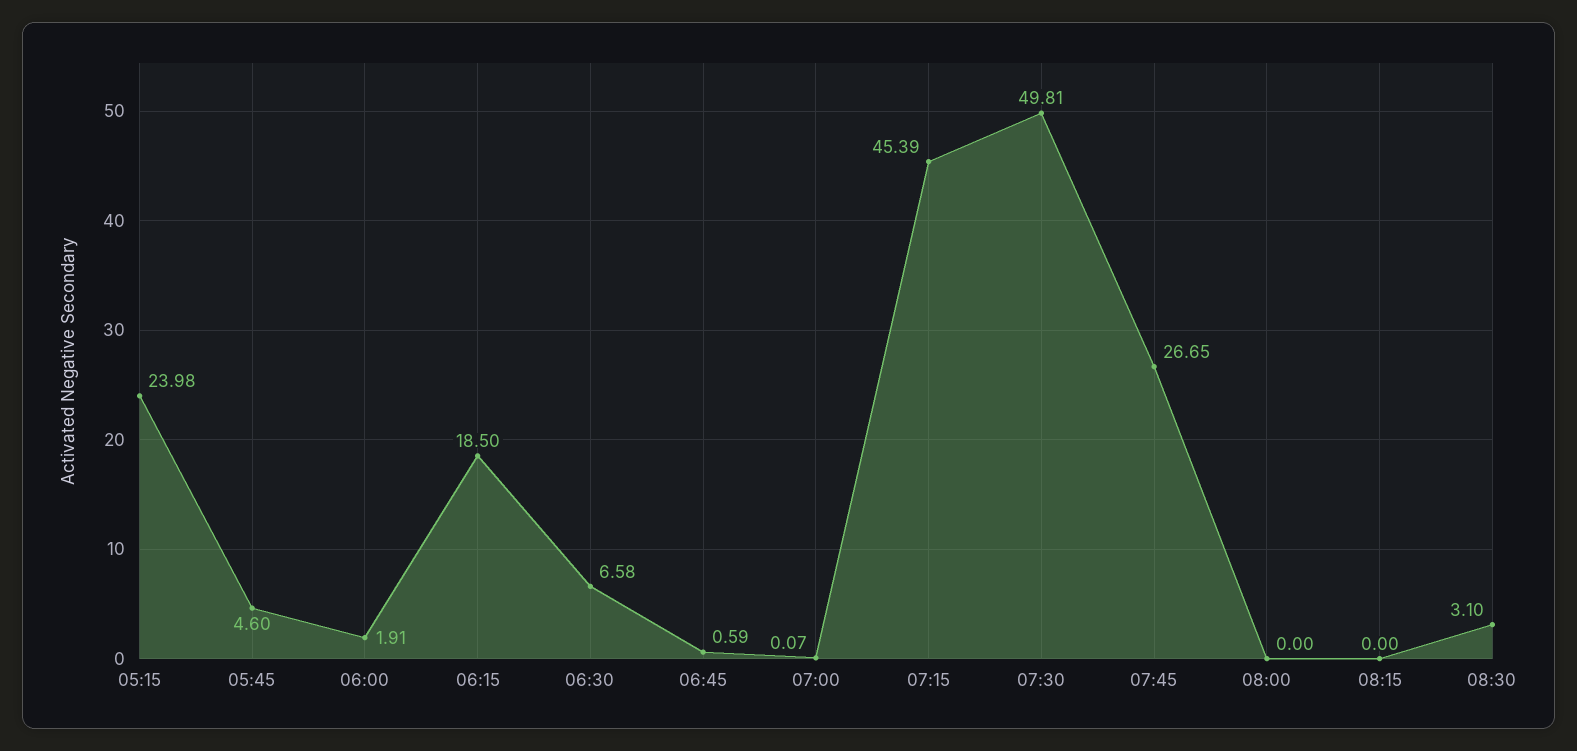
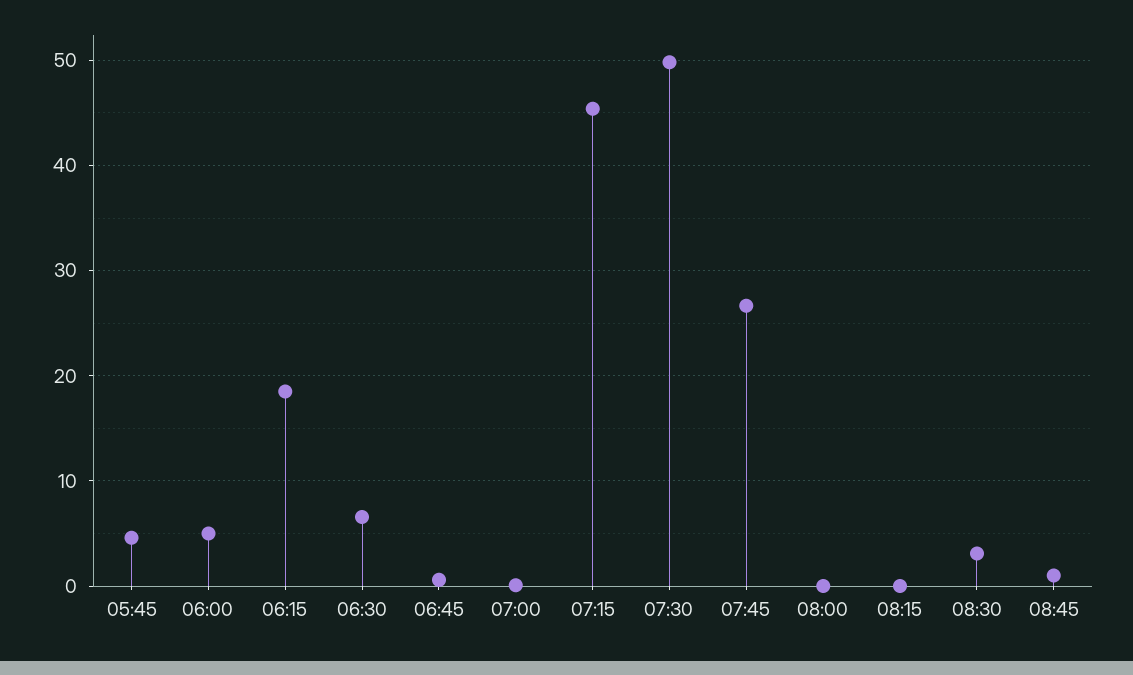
05:15: 23.98 -> none
06:00: 1.91 -> 5
08:45: none -> 1

